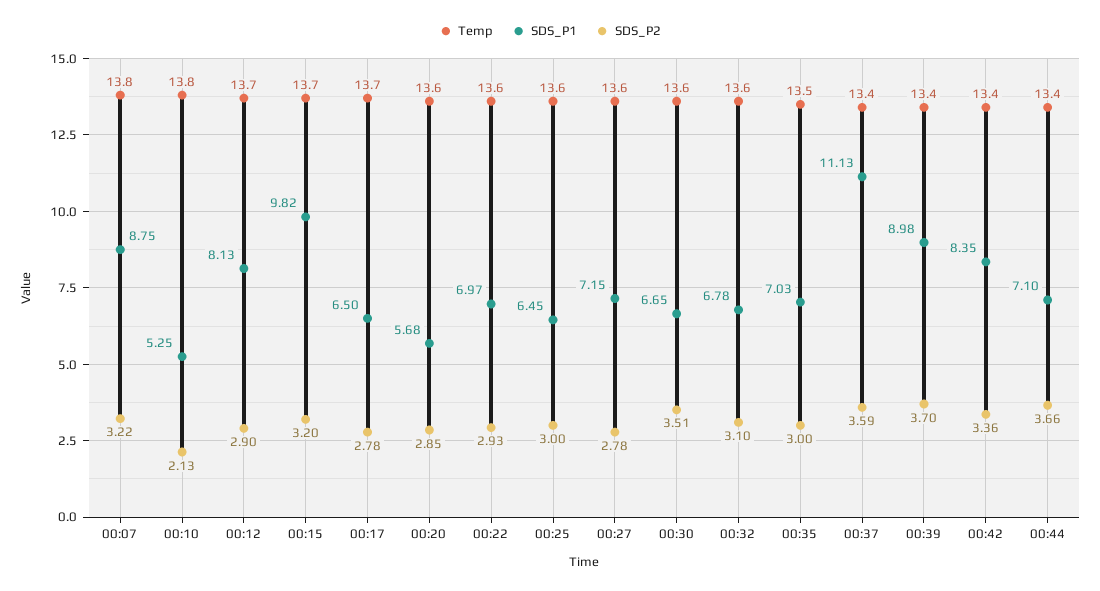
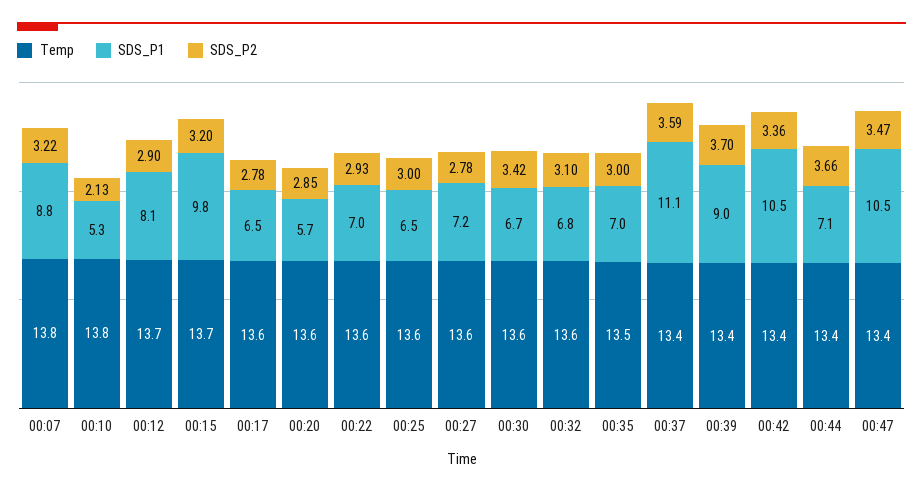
Temp, 00:17: 13.7 -> 13.6
SDS_P2, 00:30: 3.51 -> 3.42
SDS_P1, 00:42: 8.35 -> 10.5
Temp, 00:47: none -> 13.4
SDS_P1, 00:47: none -> 10.5
SDS_P2, 00:47: none -> 3.47

